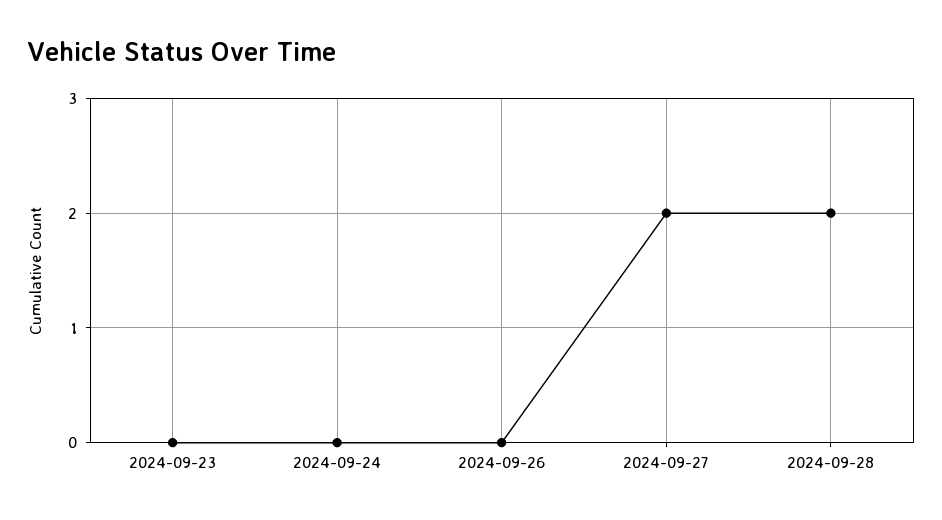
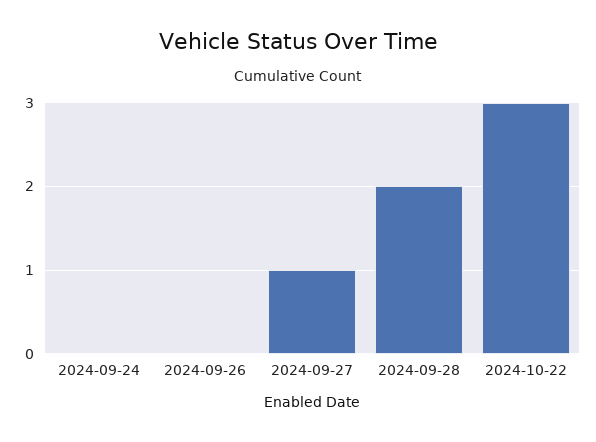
2024-09-23: 0 -> none
2024-09-27: 2 -> 1
2024-10-22: none -> 3

